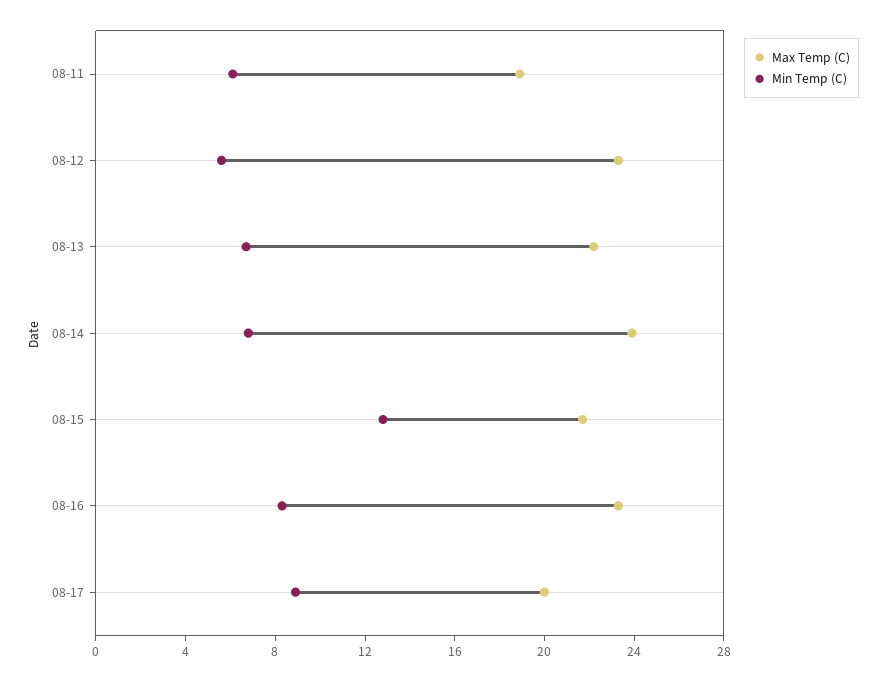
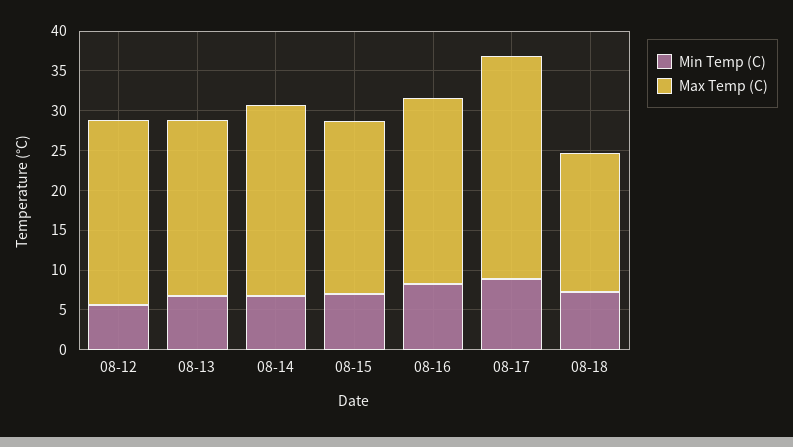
Max Temp (C), 08-11: 19 -> none
Min Temp (C), 08-11: 6 -> none
Min Temp (C), 08-15: 13 -> 7.5
Max Temp (C), 08-17: 20 -> 27.5
Min Temp (C), 08-18: none -> 7.5
Max Temp (C), 08-18: none -> 17.5

